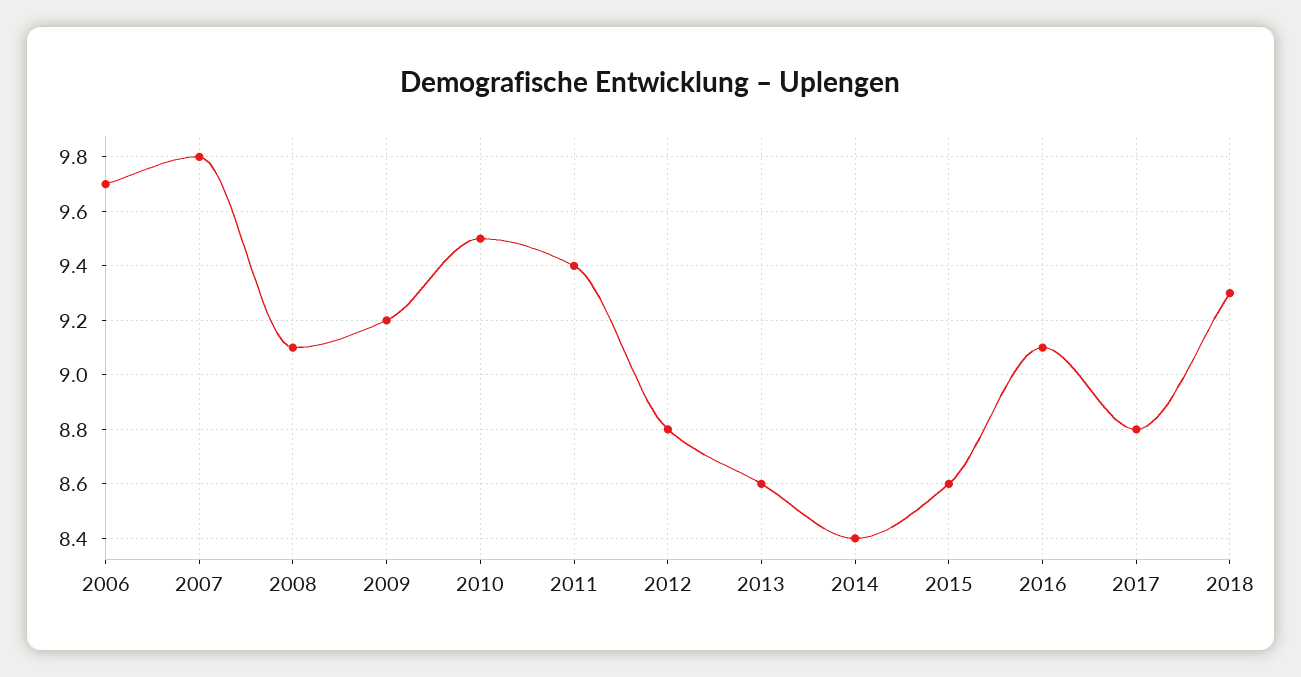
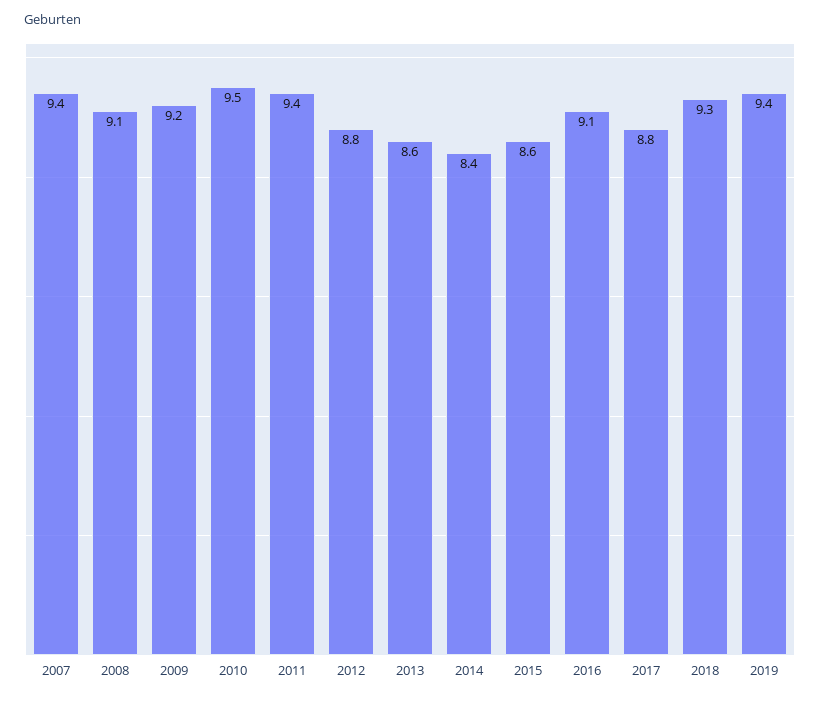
2006: 9.7 -> none
2007: 9.8 -> 9.4
2019: none -> 9.4

